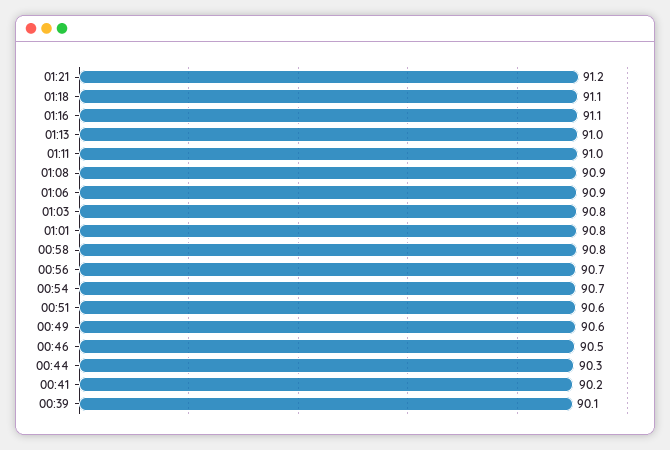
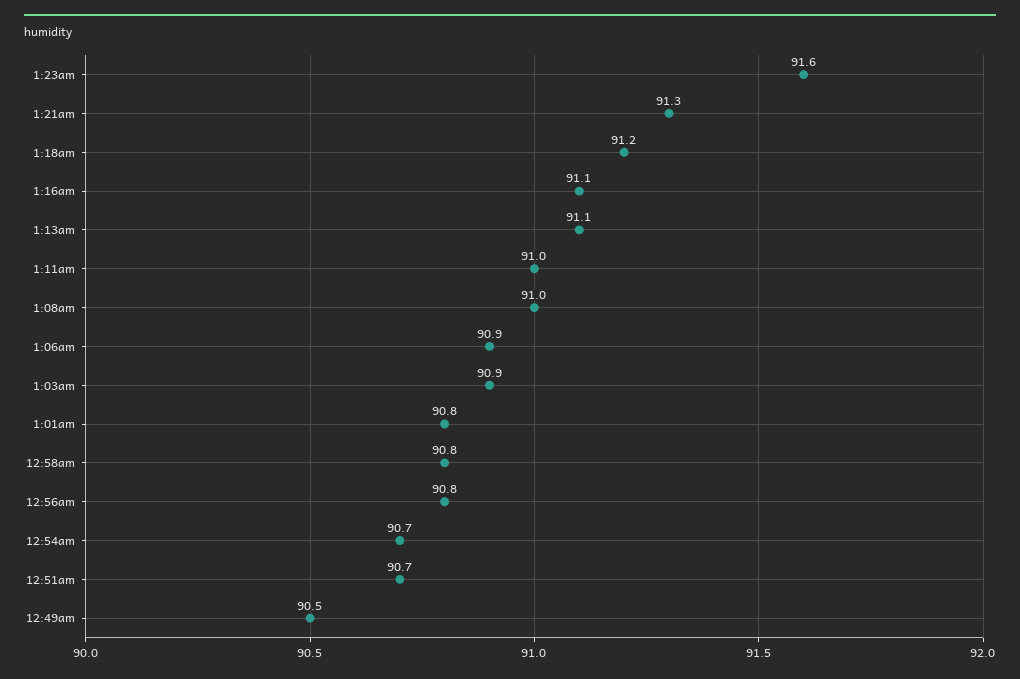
01:21: 91.2 -> 91.3
01:18: 91.1 -> 91.2
01:13: 91 -> 91.1
01:08: 90.9 -> 91
01:03: 90.8 -> 90.9
00:56: 90.7 -> 90.8
00:51: 90.6 -> 90.7
00:49: 90.6 -> 90.5
00:46: 90.5 -> none
00:44: 90.3 -> none
00:41: 90.2 -> none
00:39: 90.1 -> none
1:23am: none -> 91.6

